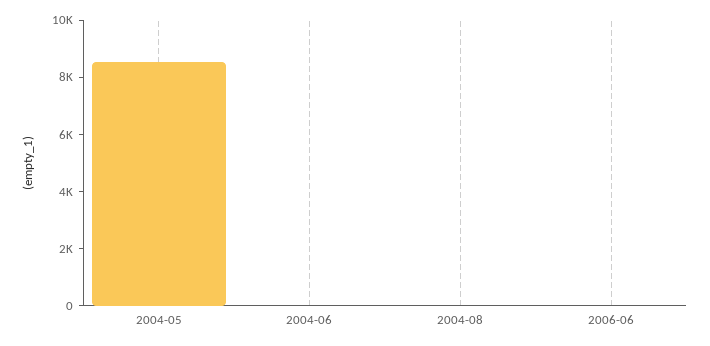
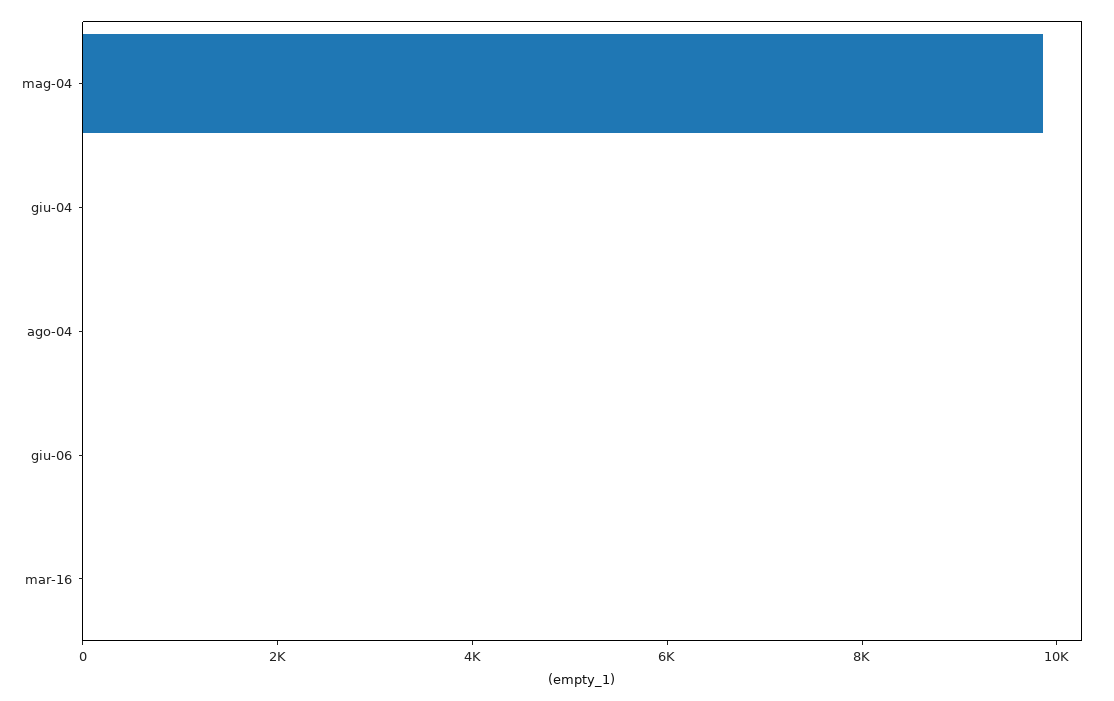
2004-05: 8500 -> 10000
mar-16: none -> 0

